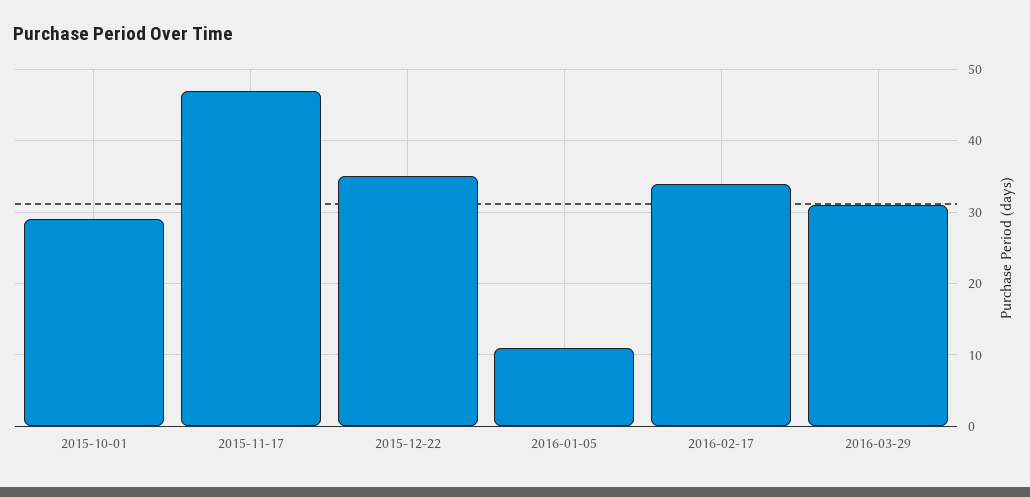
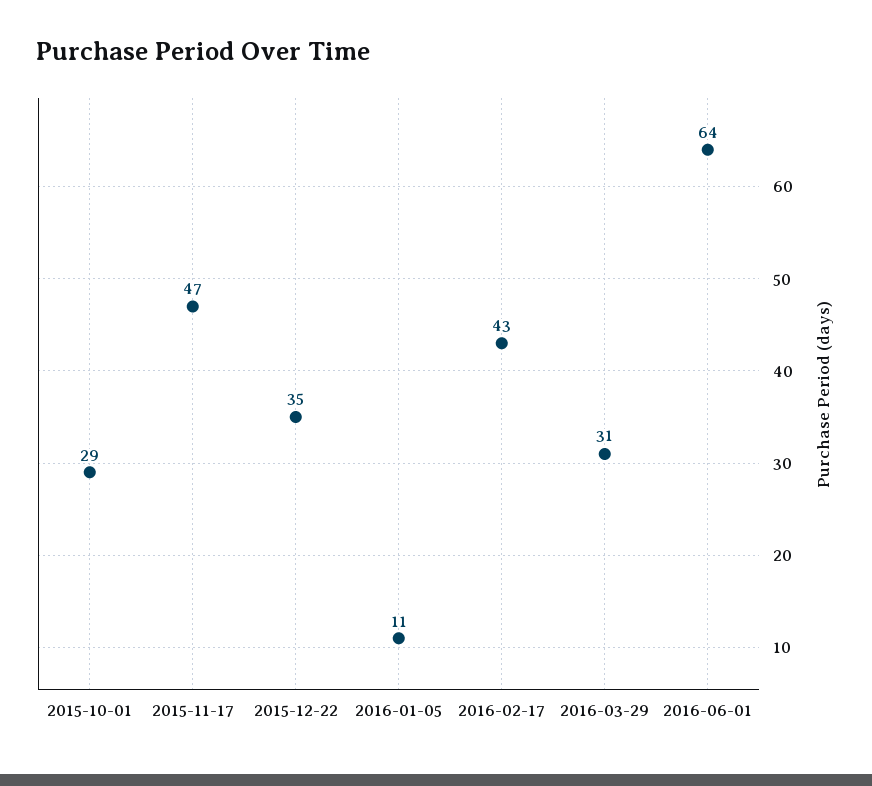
2016-02-17: 34 -> 43
2016-06-01: none -> 64

